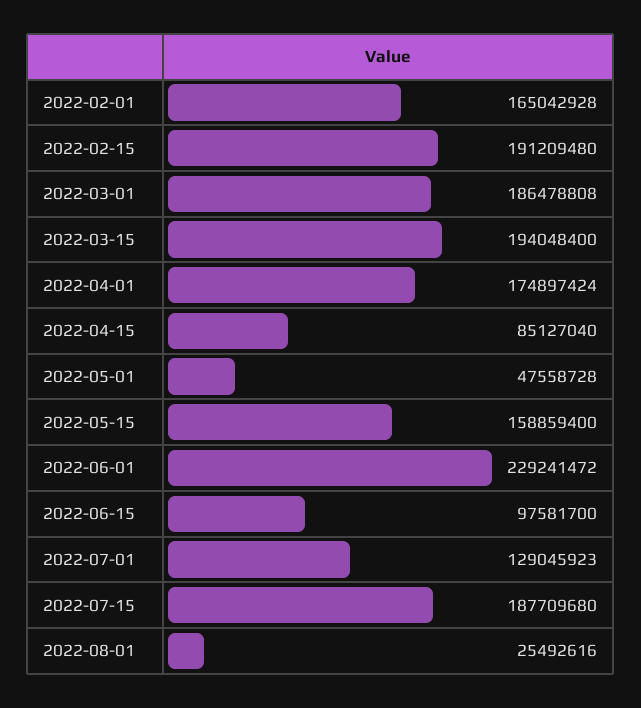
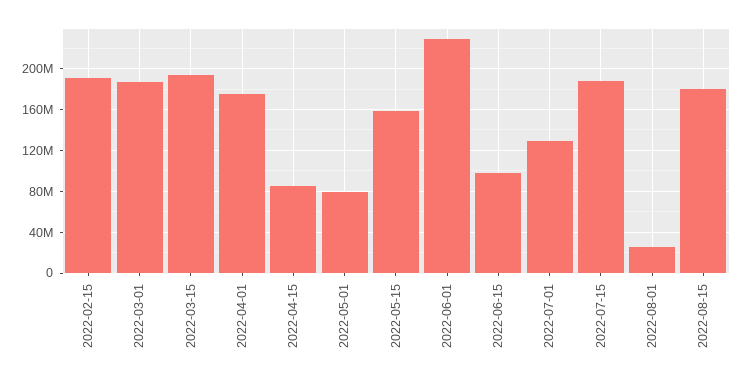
2022-02-01: 165042928 -> none
2022-05-01: 47558728 -> 80000000
2022-08-15: none -> 180000000

